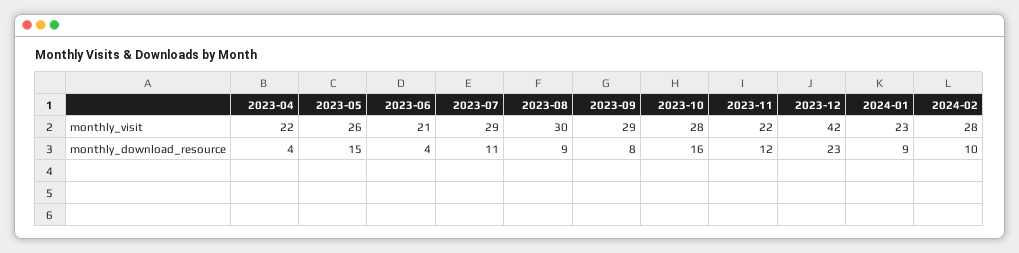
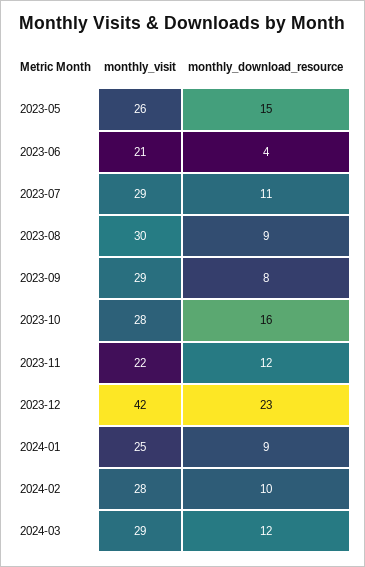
2023-04, monthly_visit: 22 -> none
2024-01, monthly_visit: 23 -> 25
2023-04, monthly_download_resource: 4 -> none
2024-03, monthly_visit: none -> 29
2024-03, monthly_download_resource: none -> 12

